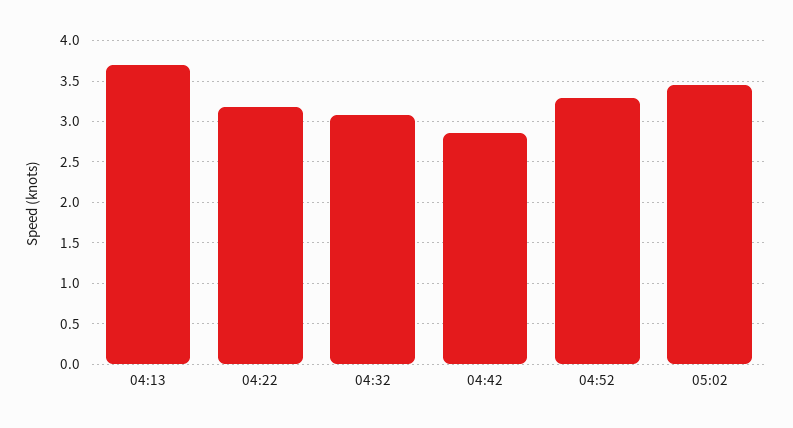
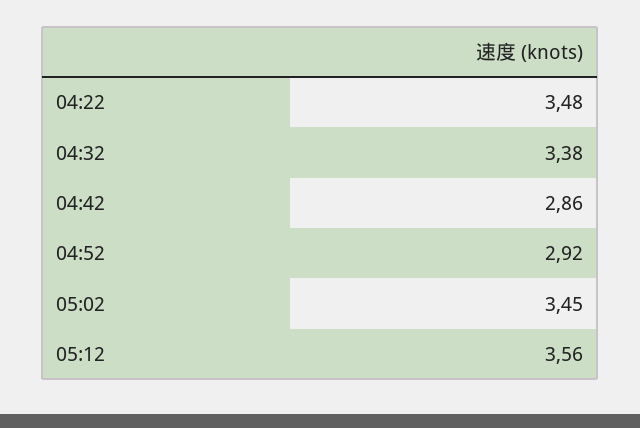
04:13: 3.7 -> none
04:22: 3.2 -> 3.48
04:32: 3.1 -> 3.38
04:52: 3.3 -> 2.92
05:12: none -> 3.56

